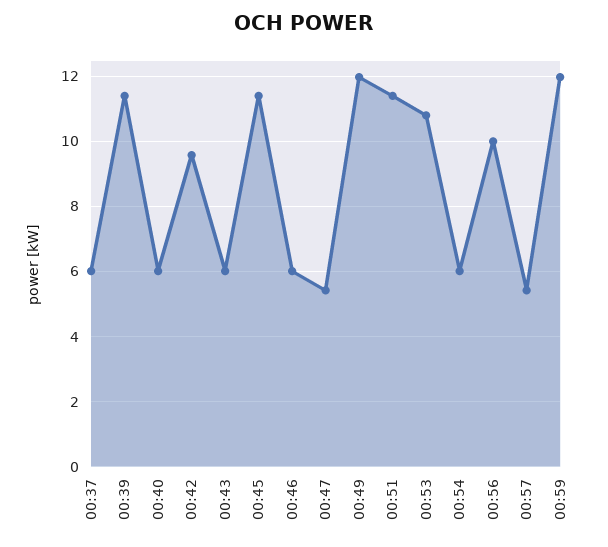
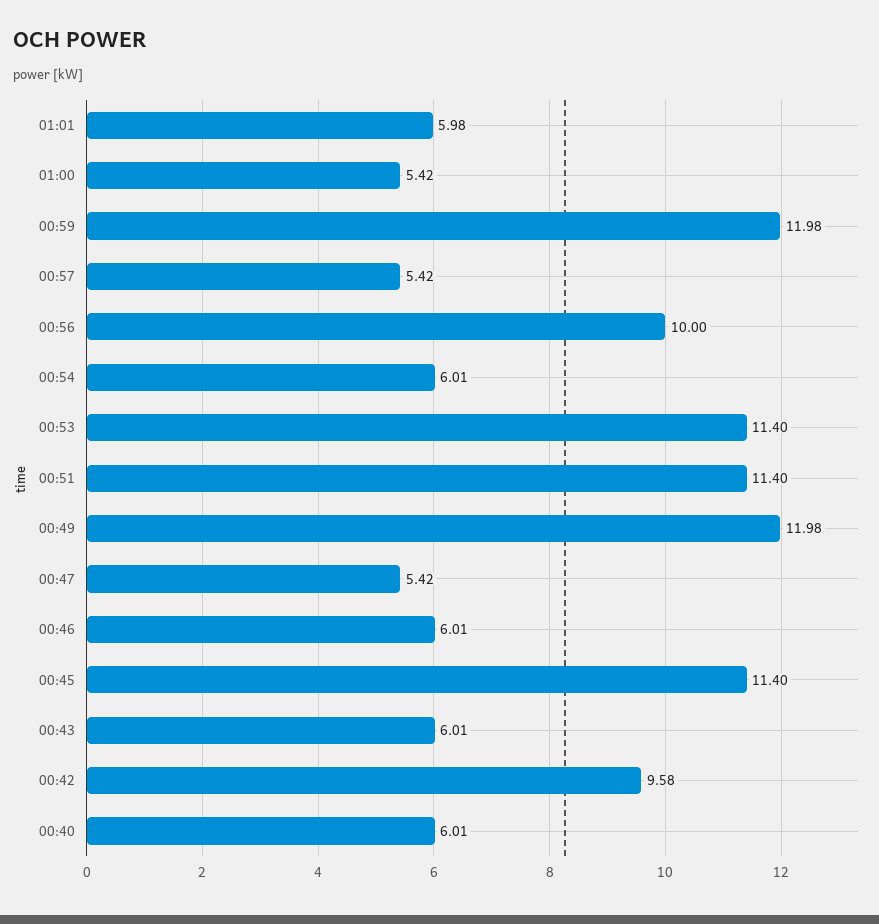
00:37: 6 -> none
00:39: 11.4 -> none
00:53: 10.8 -> 11.4
01:01: none -> 5.98
01:00: none -> 5.42

